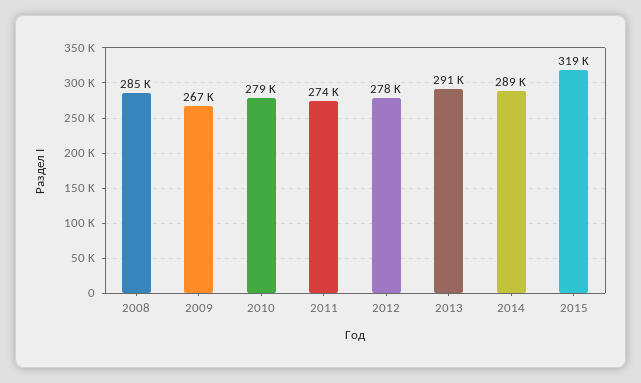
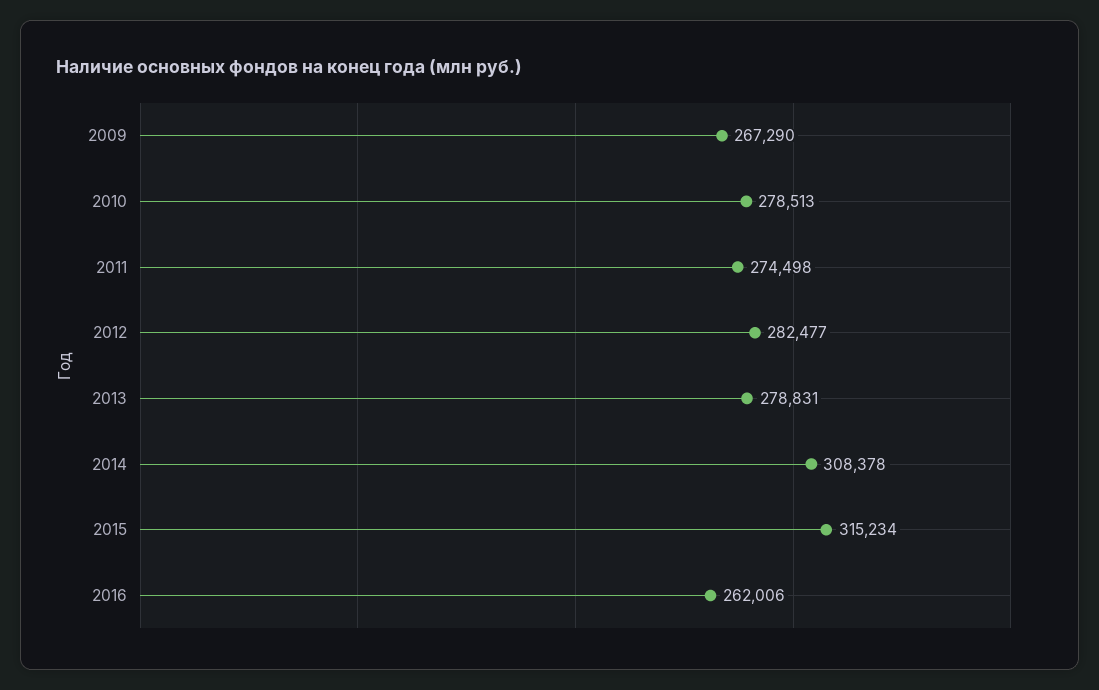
2008: 285000 -> none
2012: 278000 -> 282477
2013: 291000 -> 278831
2014: 289000 -> 308378
2015: 319000 -> 315234
2016: none -> 262006

